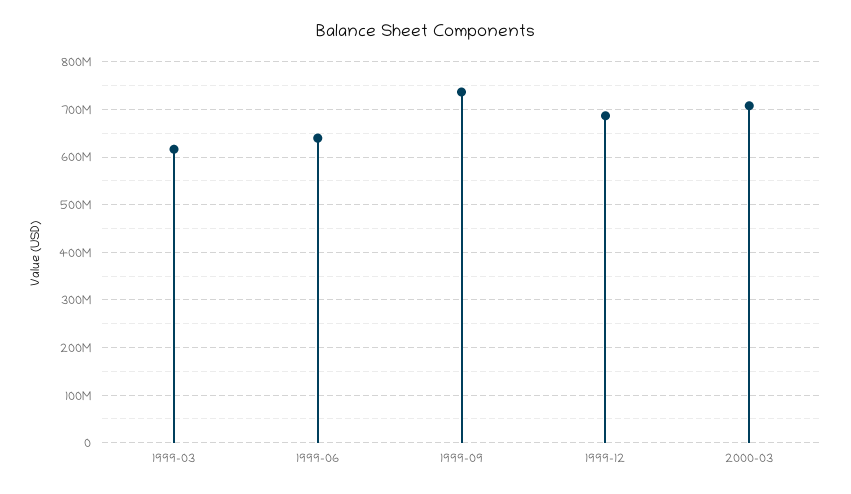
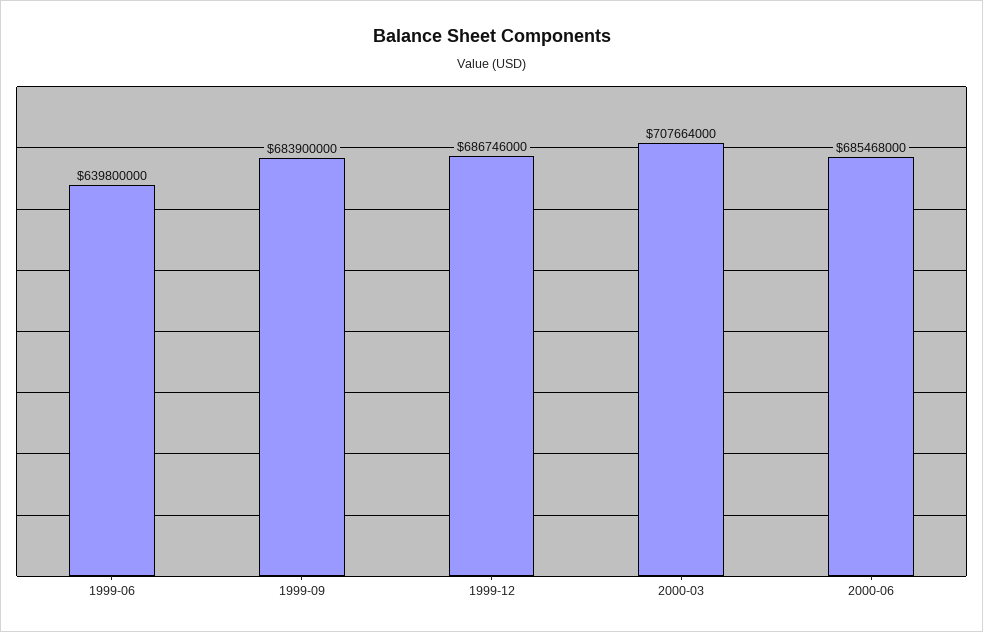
1999-03: 620000000 -> none
1999-09: 740000000 -> 683900000
2000-06: none -> 685468000

